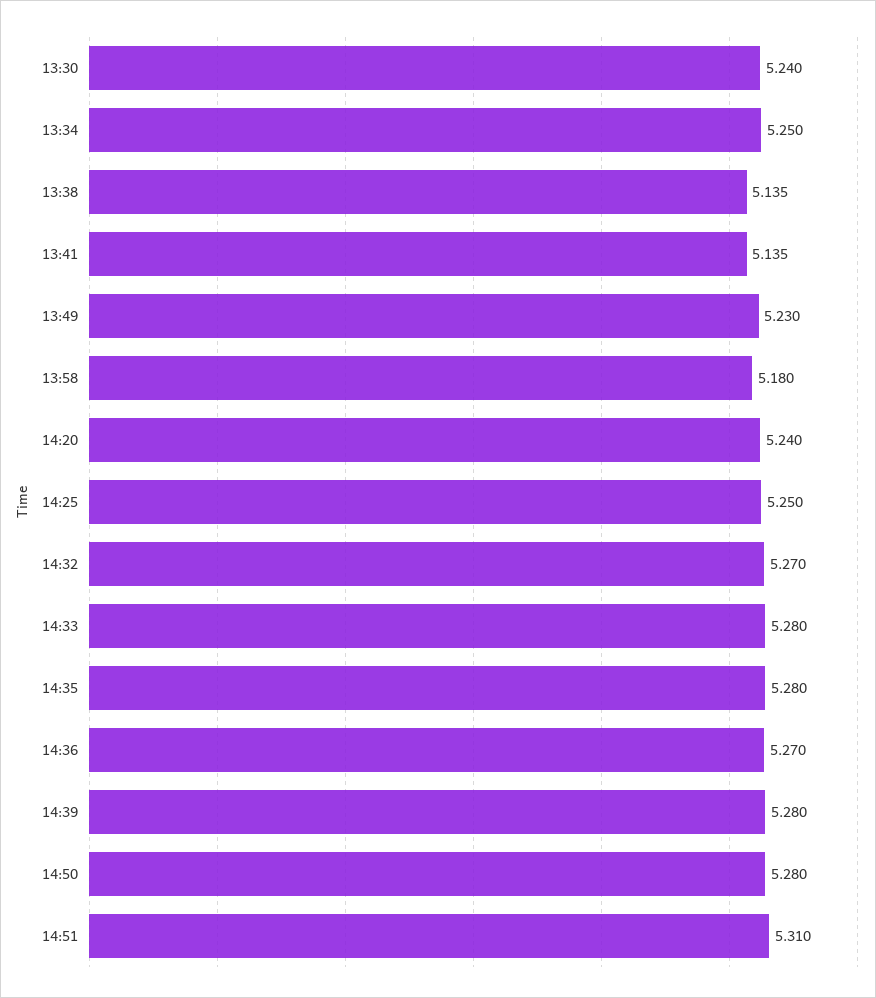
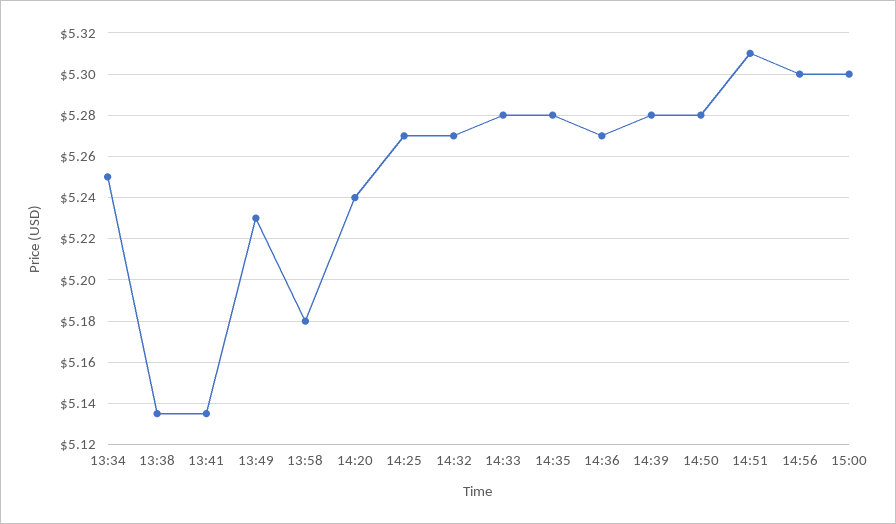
13:30: 5.24 -> none
14:25: 5.25 -> 5.27
14:56: none -> 5.3
15:00: none -> 5.3

